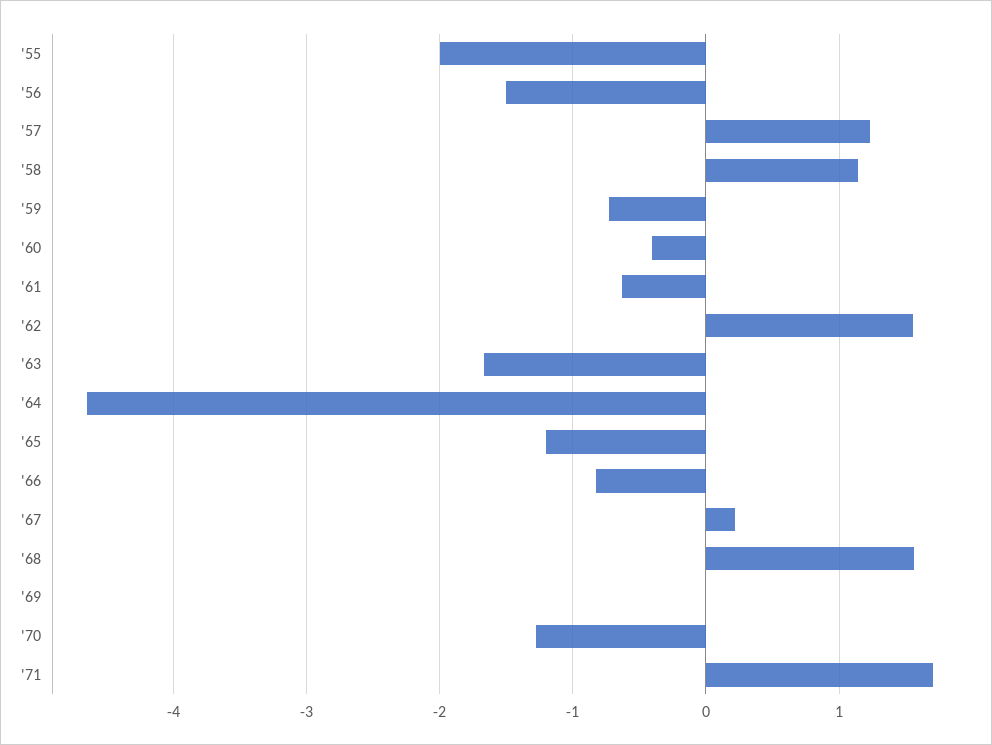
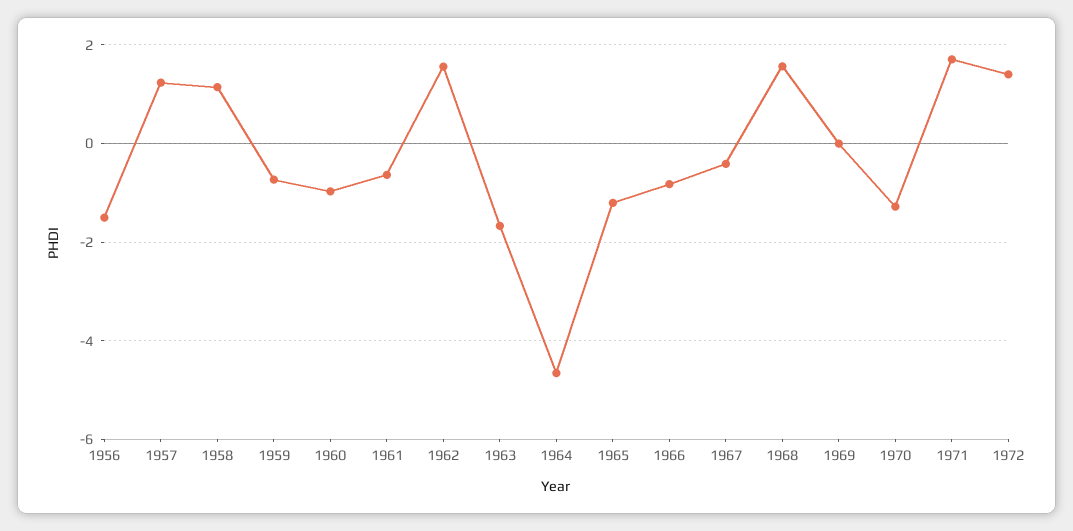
'55: -2 -> none
'60: -0.4 -> -1
'67: 0.2 -> -0.4
1972: none -> 1.4

